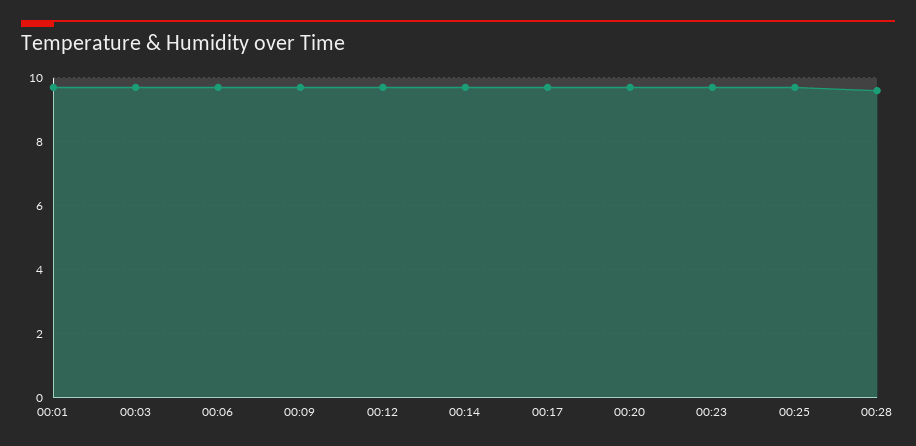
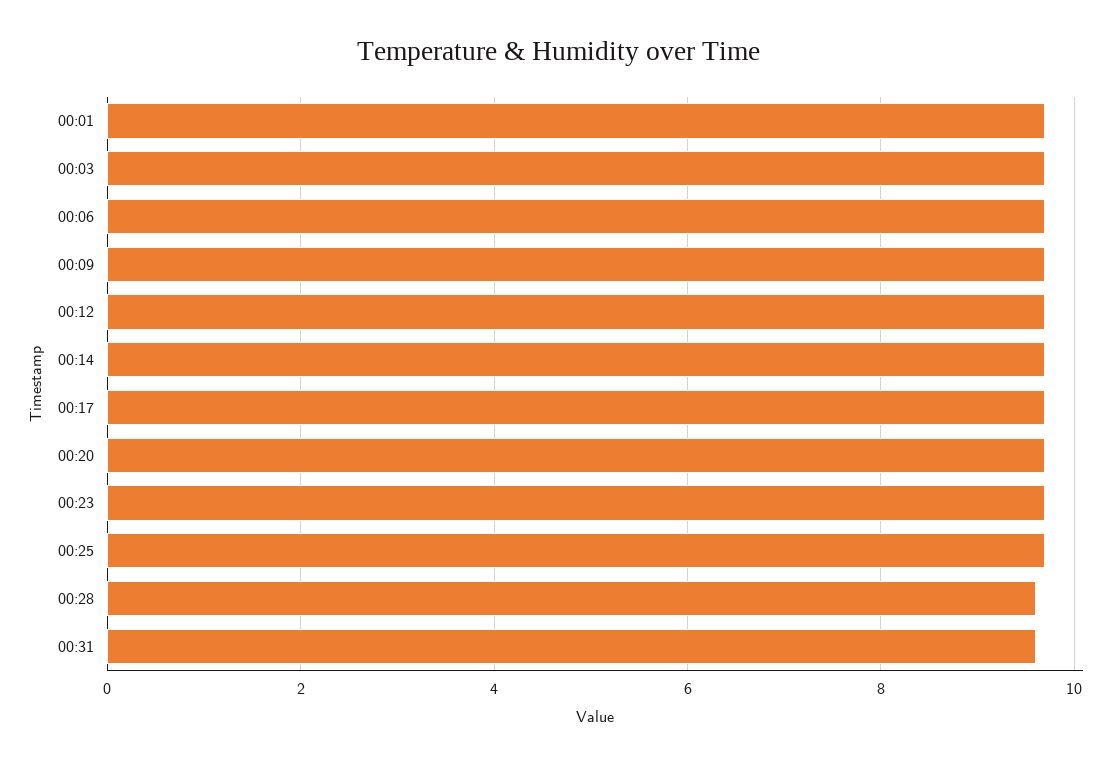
00:31: none -> 9.5

